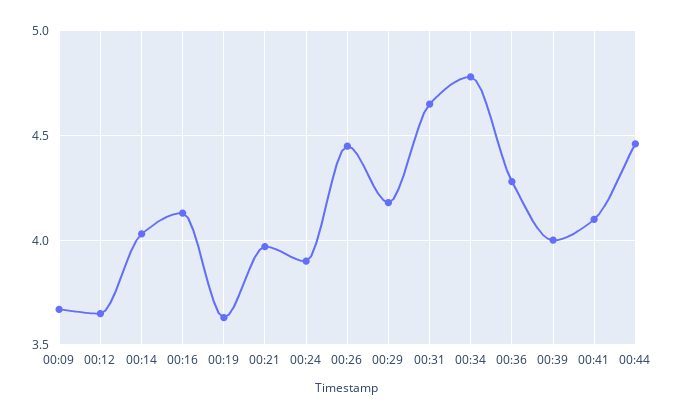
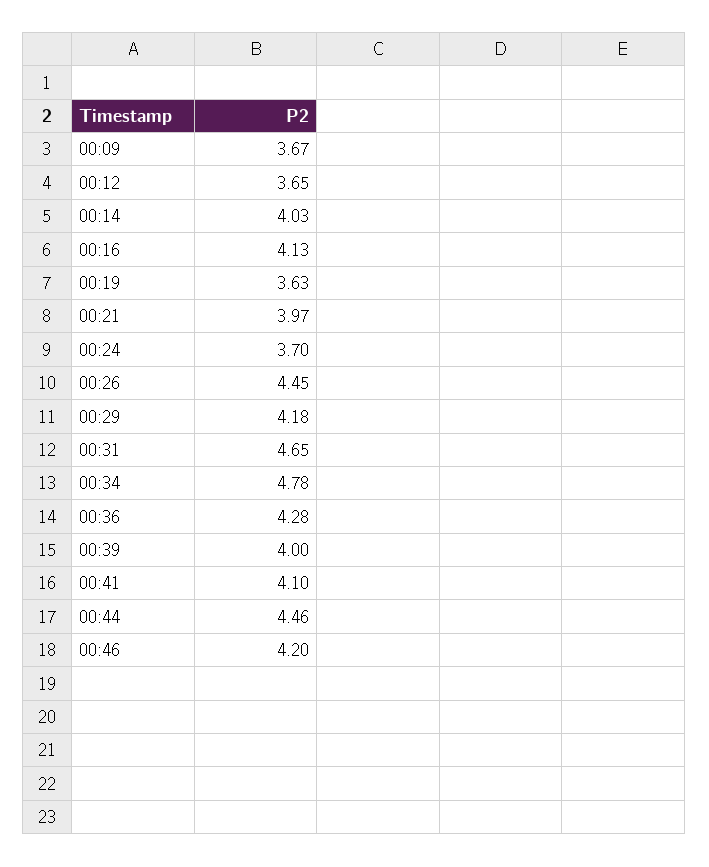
00:24: 3.9 -> 3.7
00:46: none -> 4.2

